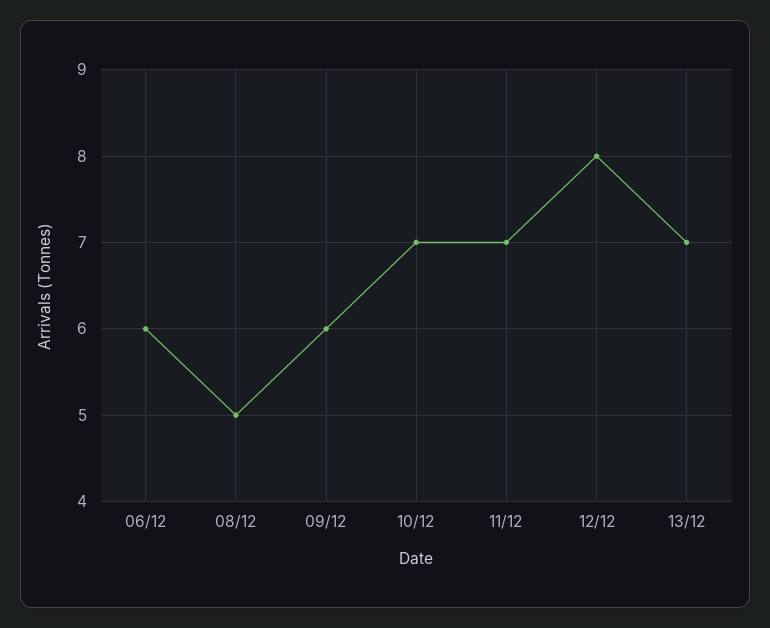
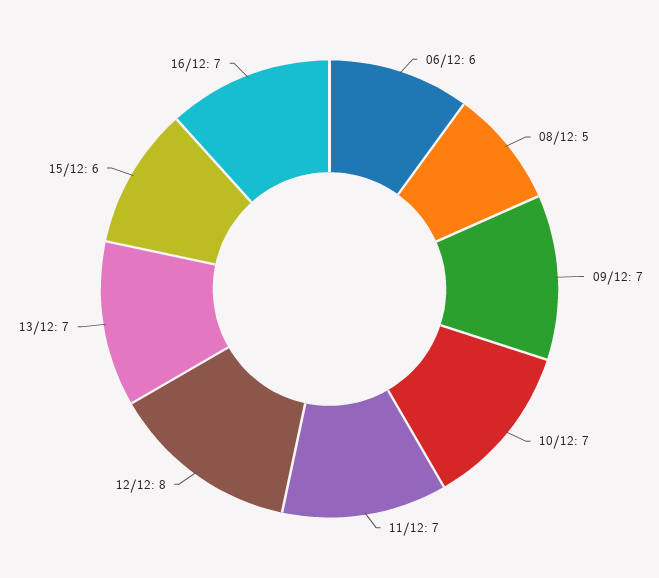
09/12: 6 -> 7
15/12: none -> 6
16/12: none -> 7

